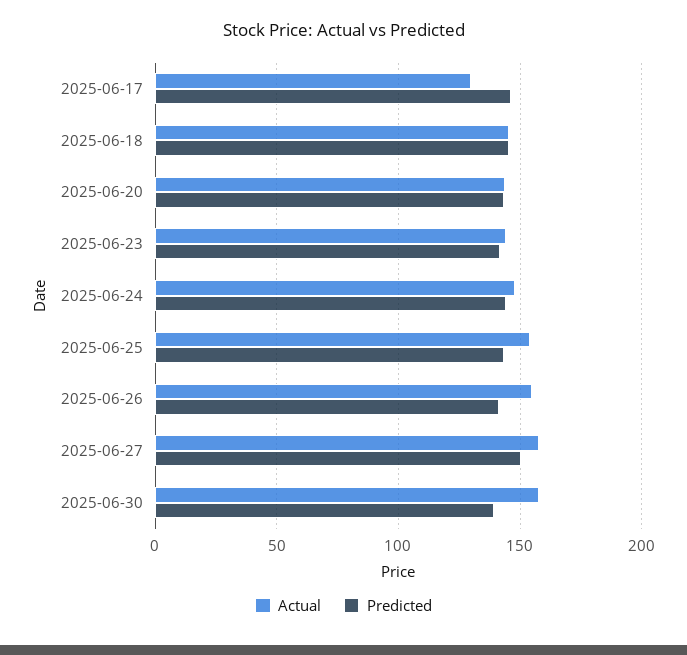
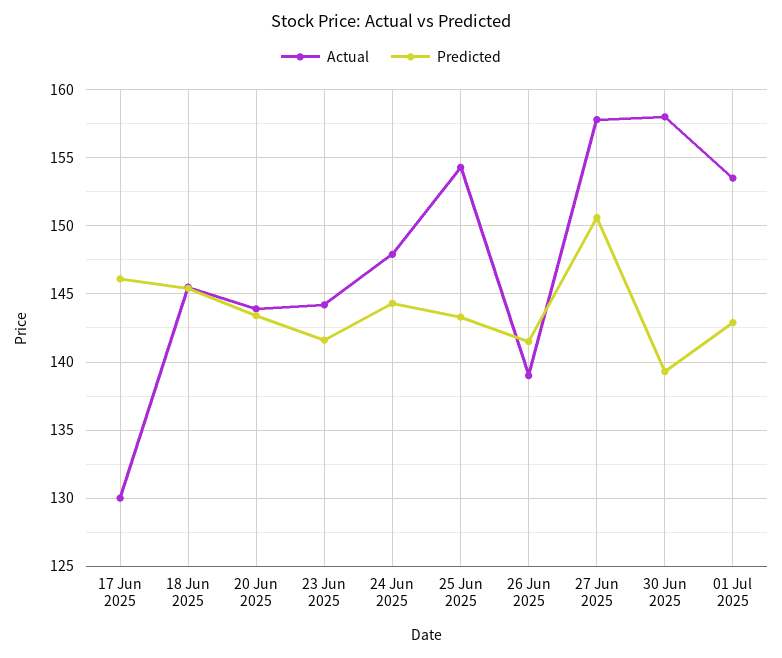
Actual, 2025-06-26: 155 -> 139
Actual, 01 Jul 2025: none -> 153.5
Predicted, 01 Jul 2025: none -> 143

